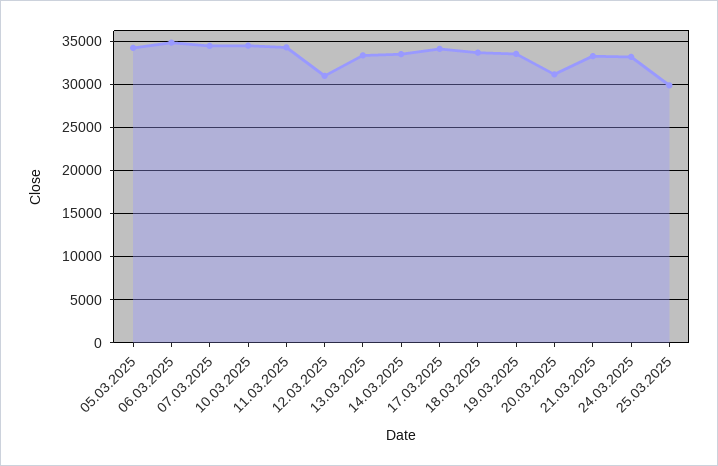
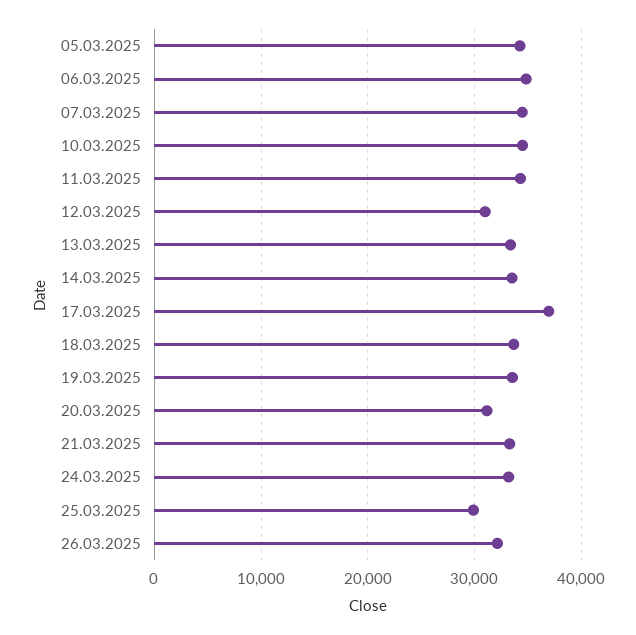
17.03.2025: 34000 -> 37000
26.03.2025: none -> 32000

